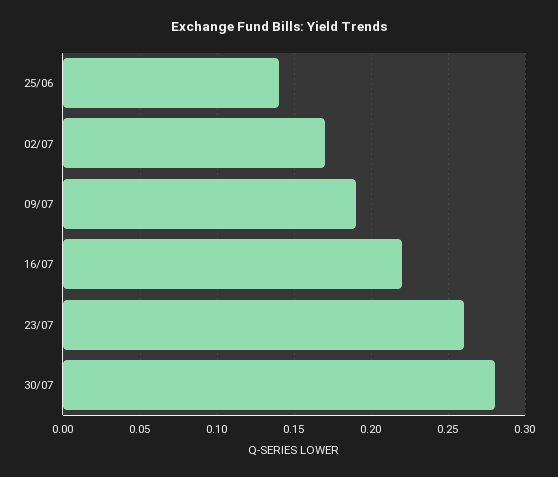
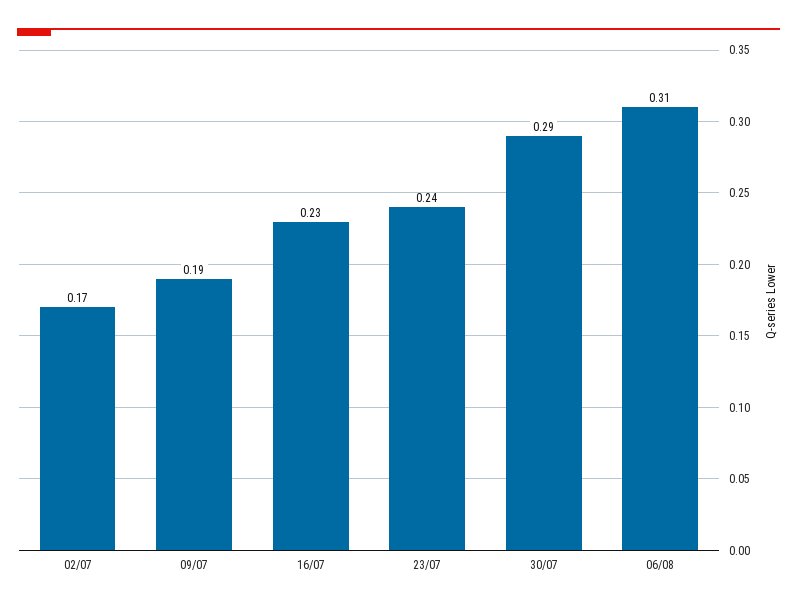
25/06: 0.14 -> none
16/07: 0.22 -> 0.23
23/07: 0.26 -> 0.24
30/07: 0.28 -> 0.29
06/08: none -> 0.31

